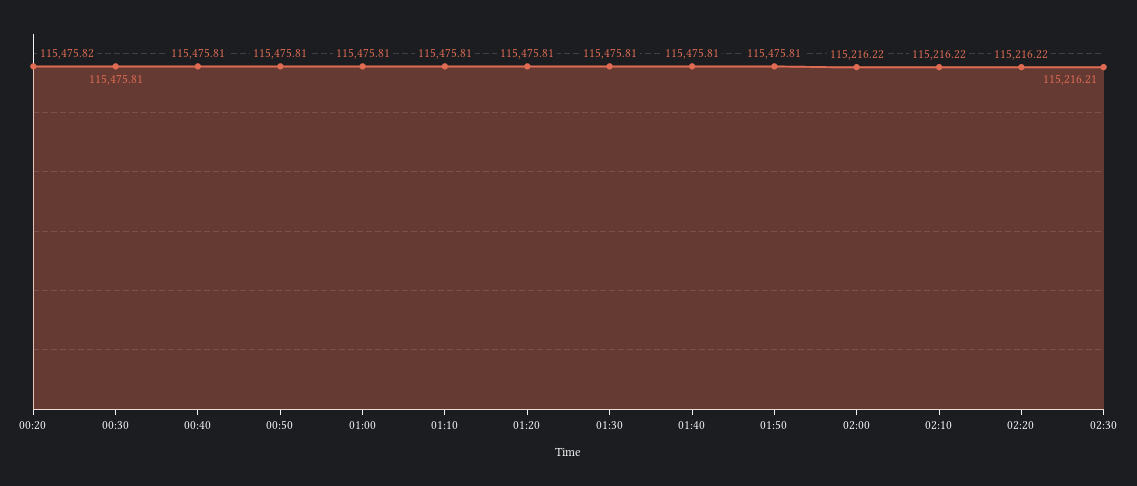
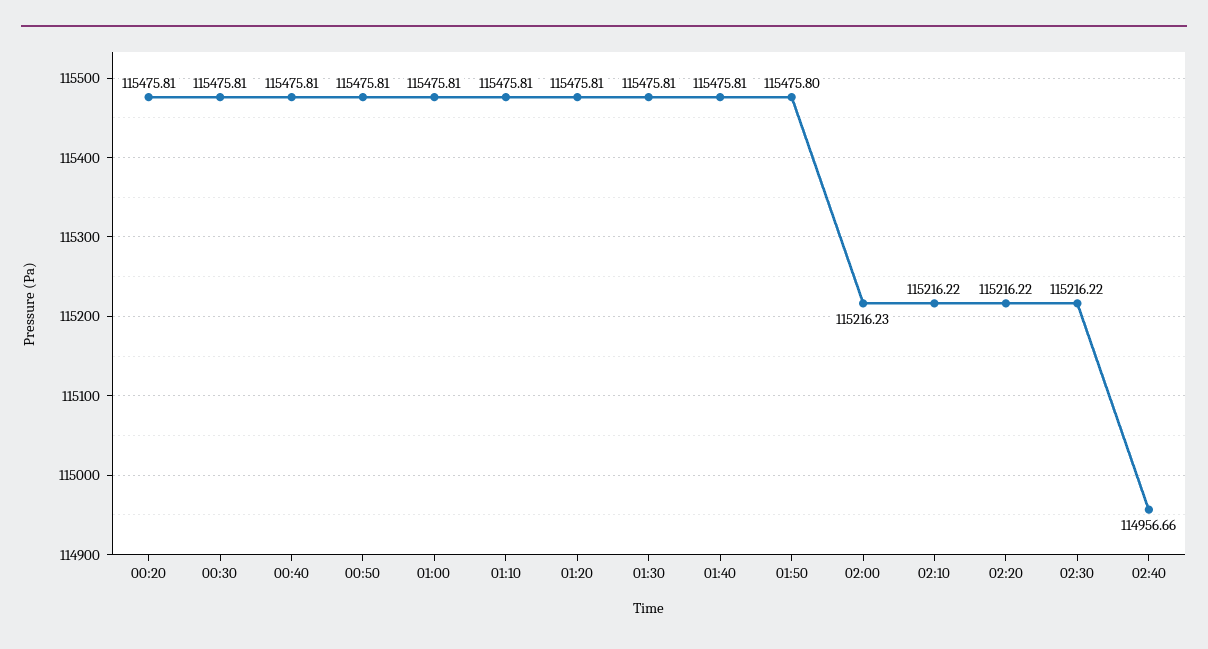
00:20: 115475.82 -> 115475.81
01:50: 115475.81 -> 115475.8
02:00: 115216.22 -> 115216.23
02:30: 115216.21 -> 115216.22
02:40: none -> 114956.66

